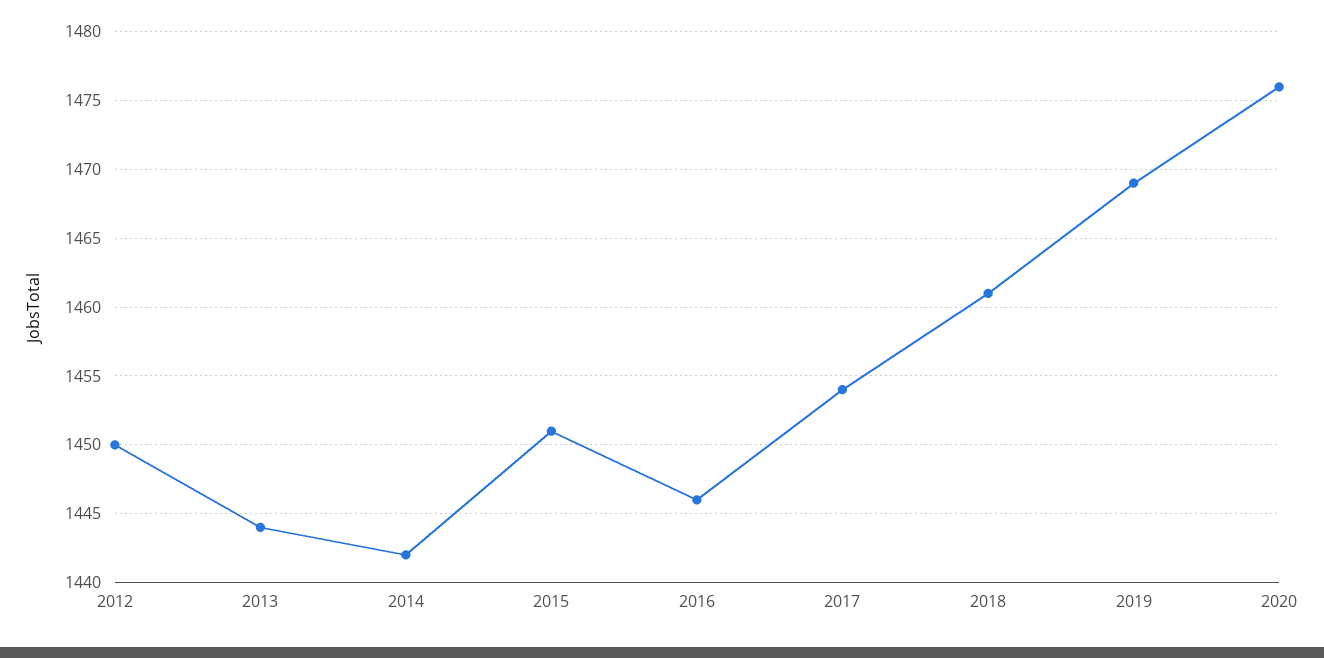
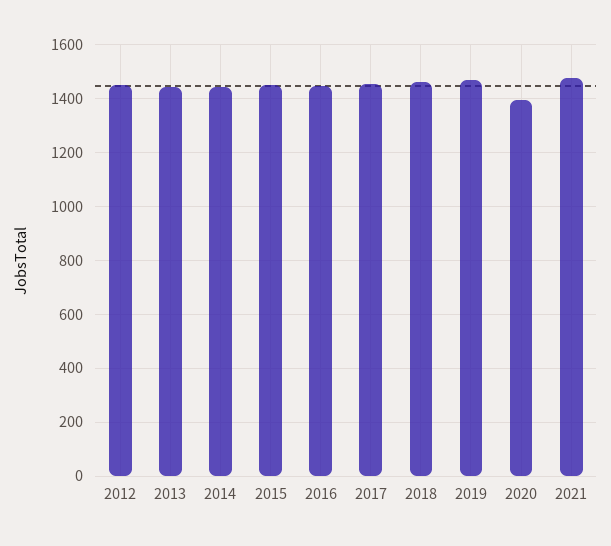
2020: 1476 -> 1400
2021: none -> 1475

